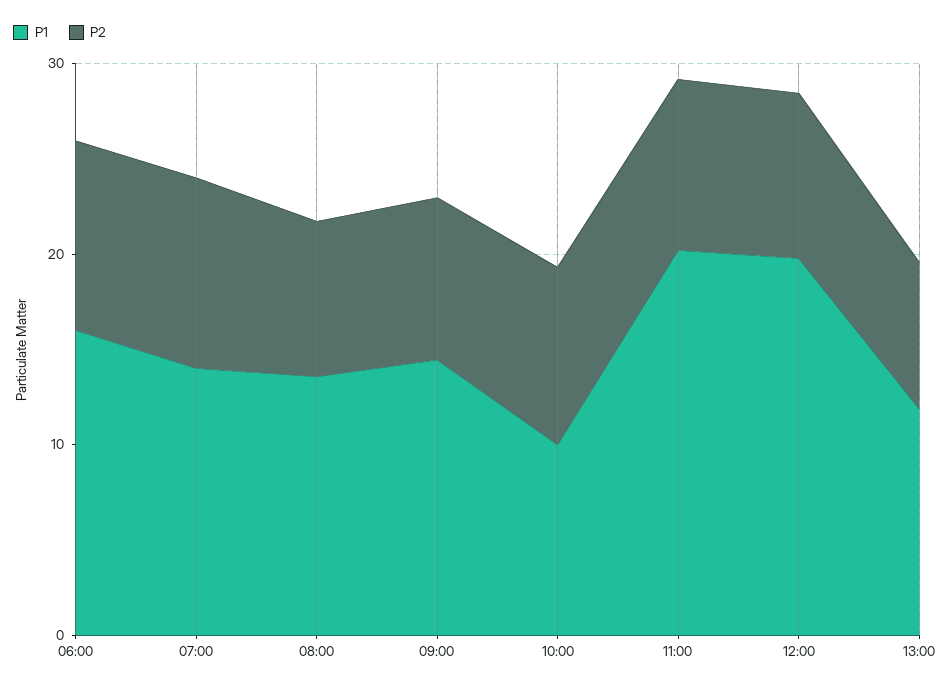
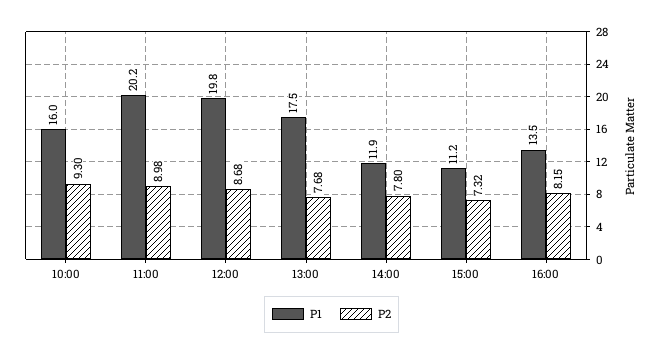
P1, 06:00: 16 -> none
P2, 06:00: 10 -> none
P1, 07:00: 14 -> none
P2, 07:00: 10 -> none
P1, 08:00: 14 -> none
P2, 08:00: 8 -> none
P1, 09:00: 14 -> none
P2, 09:00: 8 -> none
P1, 10:00: 10 -> 16
P1, 13:00: 12 -> 17.5
P1, 14:00: none -> 11.9
P2, 14:00: none -> 7.8
P1, 15:00: none -> 11.2
P2, 15:00: none -> 7.32
P1, 16:00: none -> 13.5
P2, 16:00: none -> 8.15

